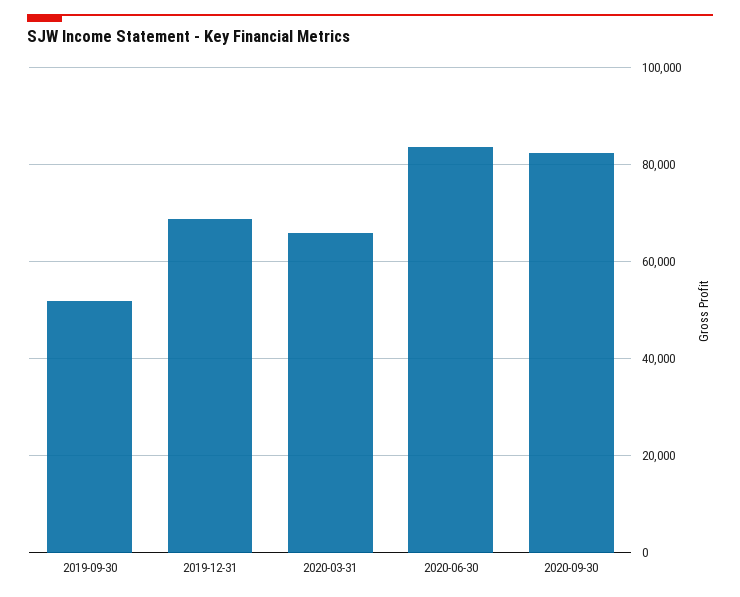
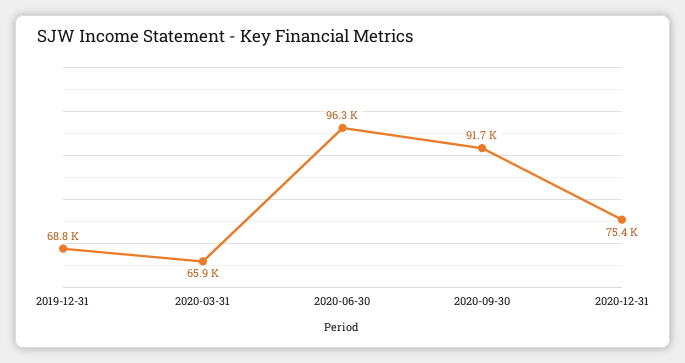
2019-09-30: 52000 -> none
2020-06-30: 84000 -> 96300
2020-09-30: 82000 -> 91700
2020-12-31: none -> 75400

